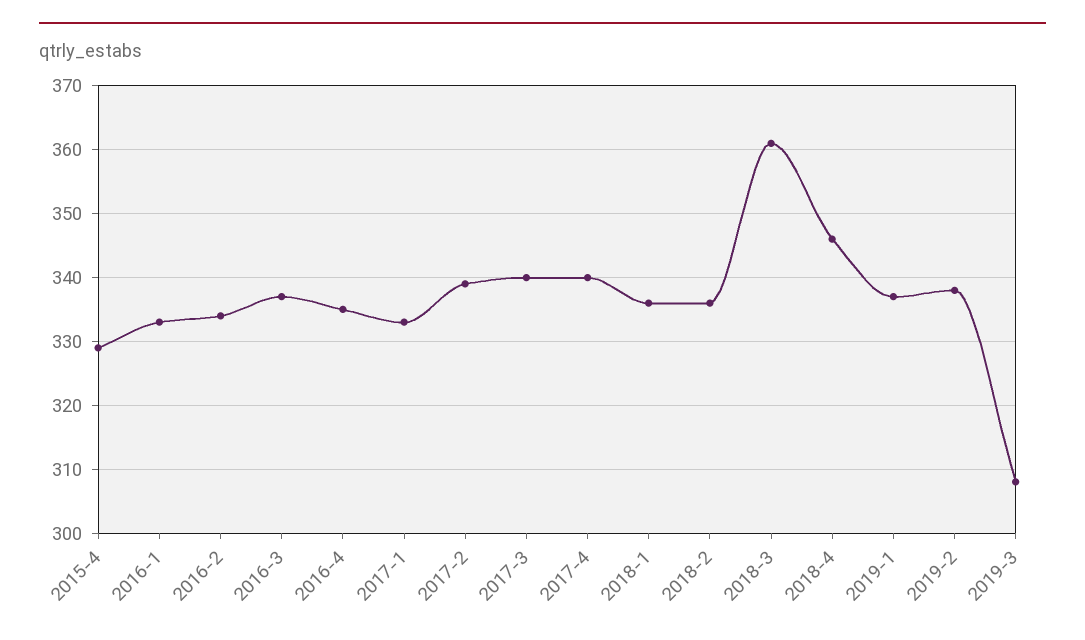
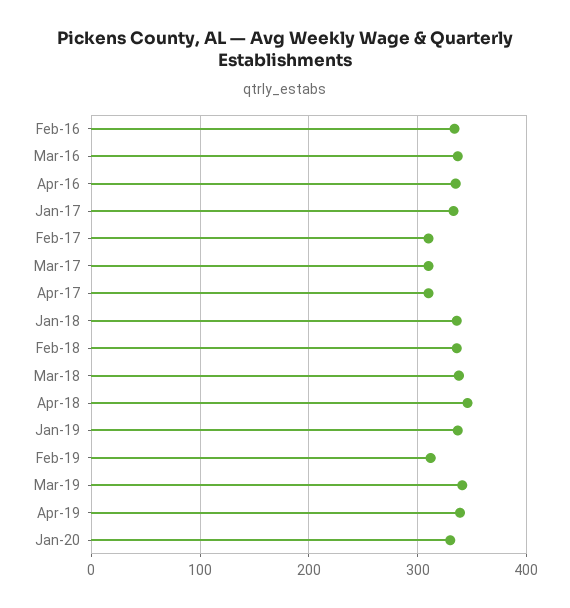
2015-4: 329 -> none
2016-1: 333 -> none
2017-2: 339 -> 310
2017-3: 340 -> 310
2017-4: 340 -> 310
2018-3: 361 -> 340
2019-2: 338 -> 310
2019-3: 308 -> 340
Apr-19: none -> 340
Jan-20: none -> 330

